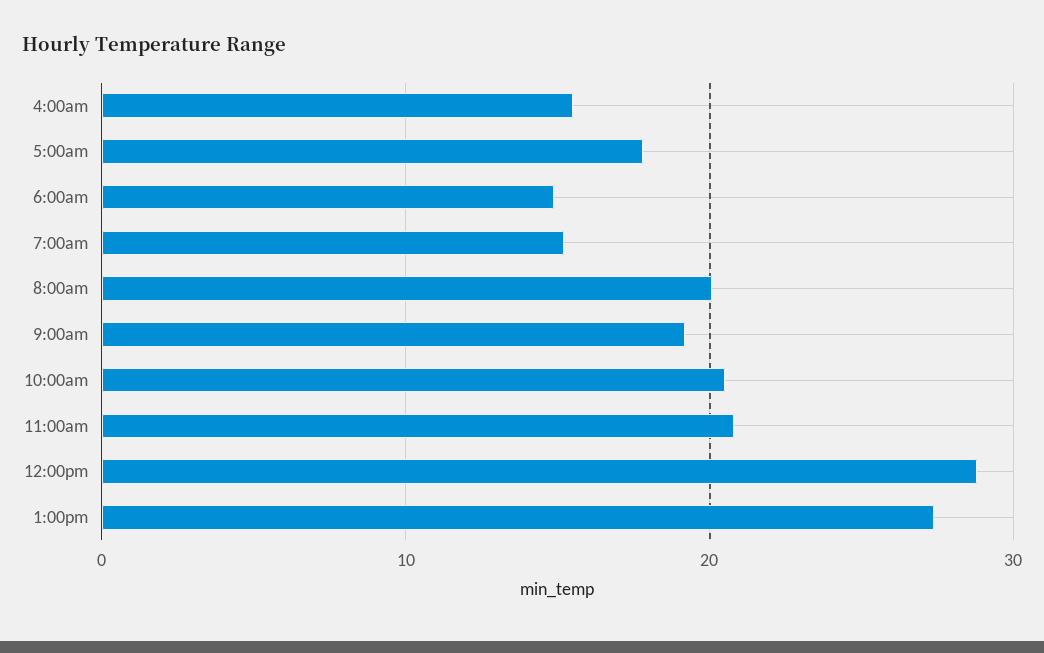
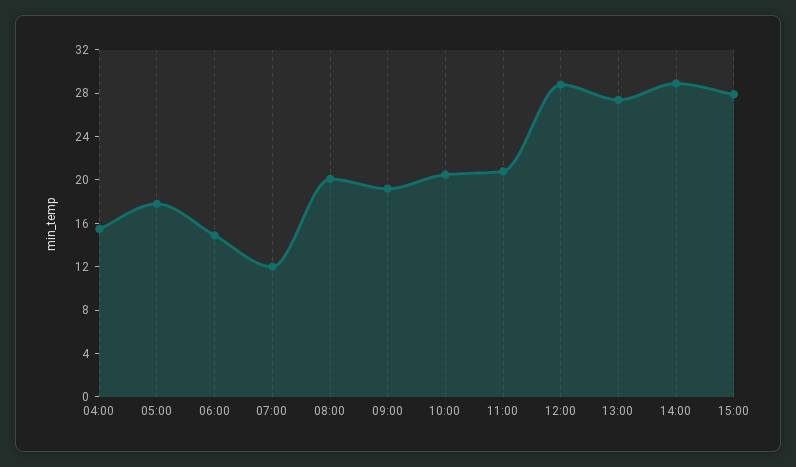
7:00am: 15 -> 12
14:00: none -> 29
15:00: none -> 28

